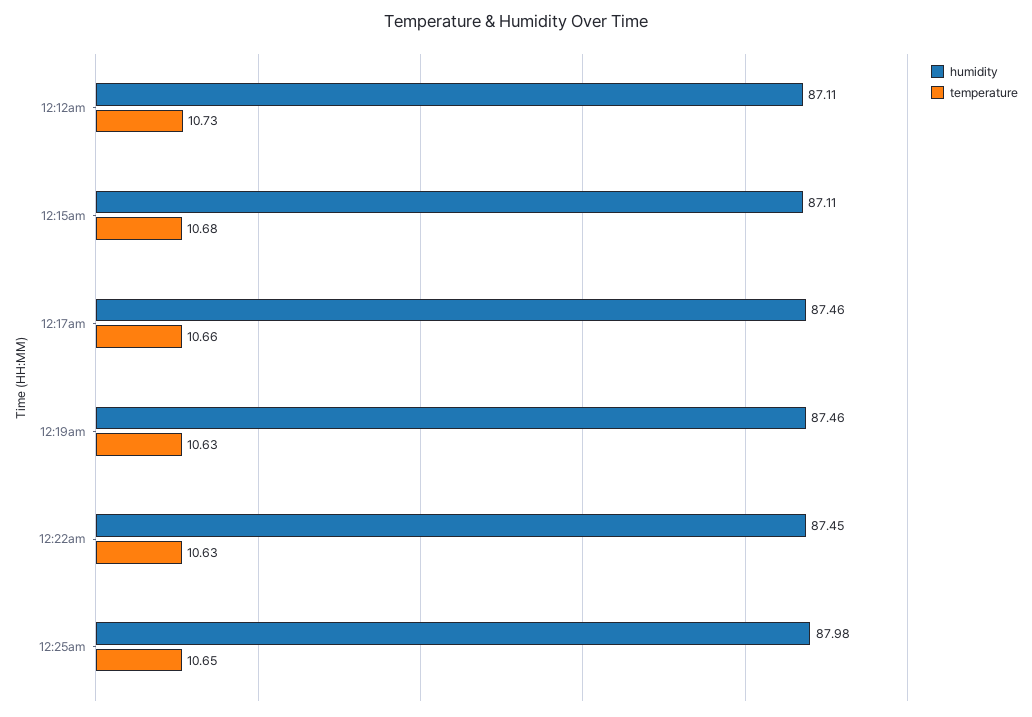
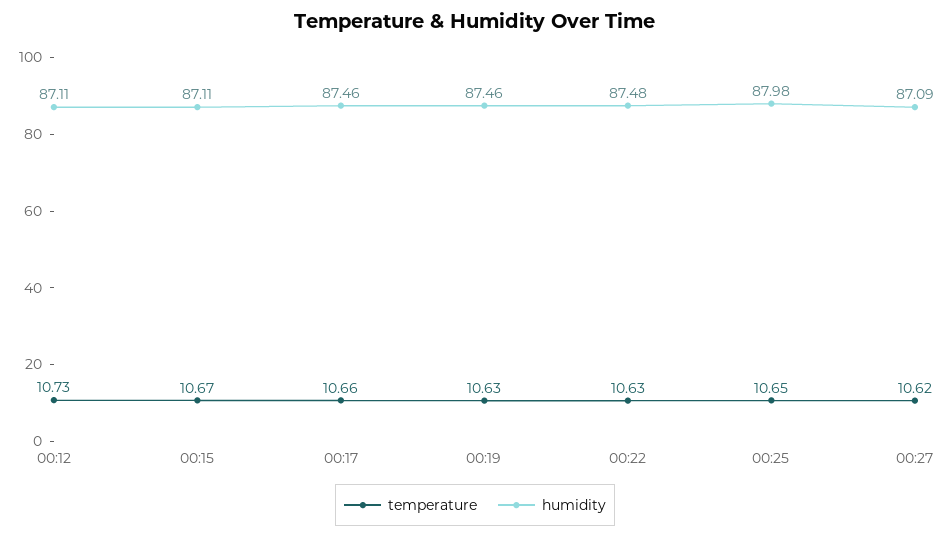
temperature, 12:15am: 10.68 -> 10.67
humidity, 12:22am: 87.45 -> 87.48
temperature, 00:27: none -> 10.62
humidity, 00:27: none -> 87.09

